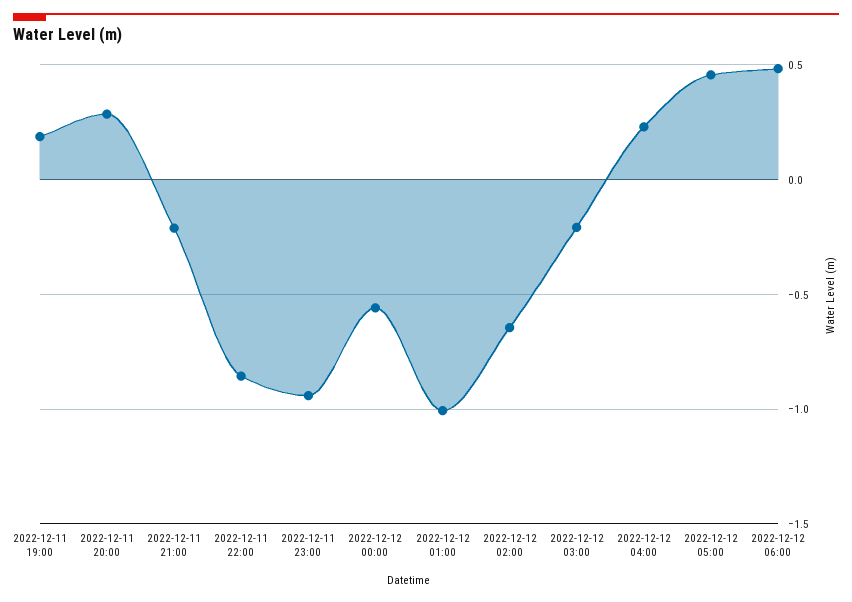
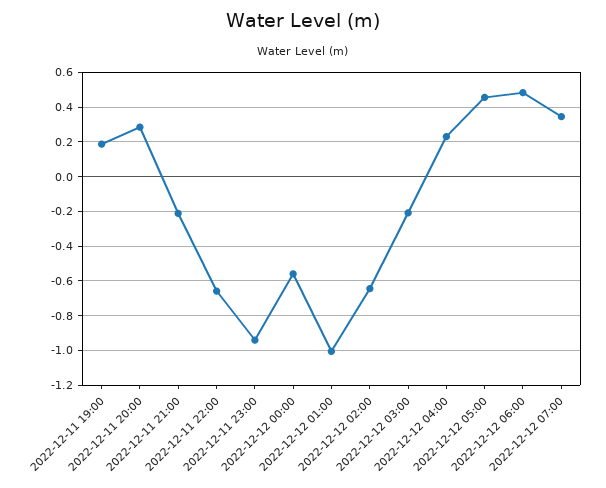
2022-12-11 22:00: -0.85 -> -0.65
2022-12-12 07:00: none -> 0.35

